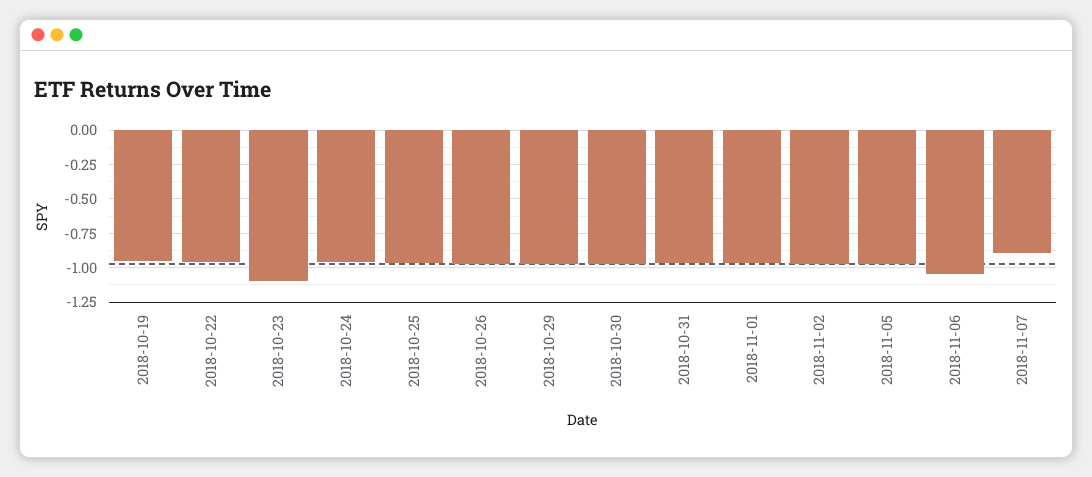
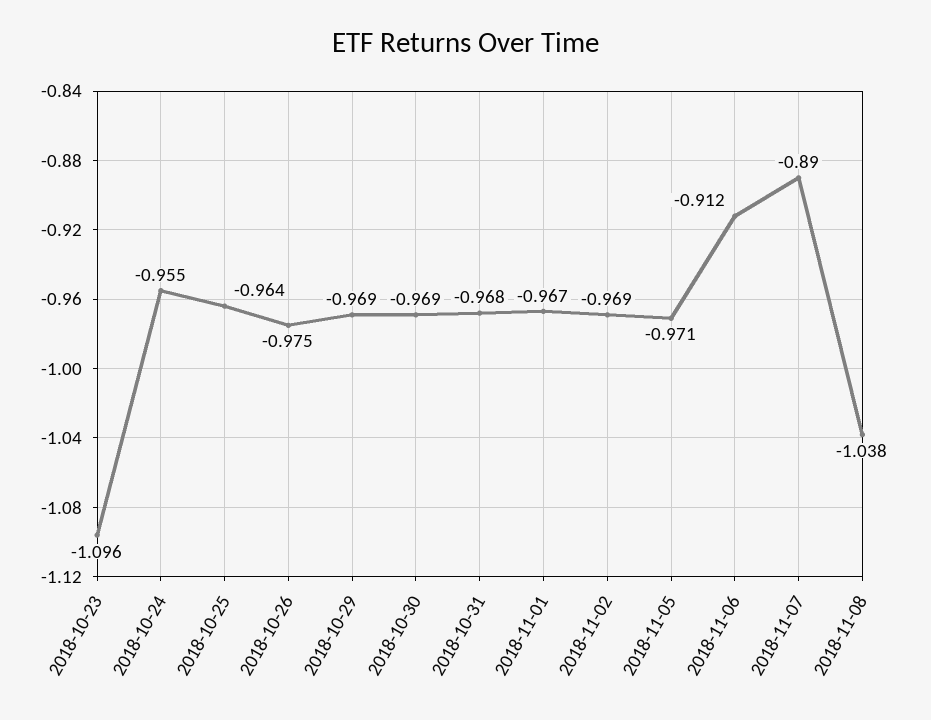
2018-10-19: -0.95 -> none
2018-10-22: -0.95 -> none
2018-11-06: -1.05 -> -0.912
2018-11-08: none -> -1.038

